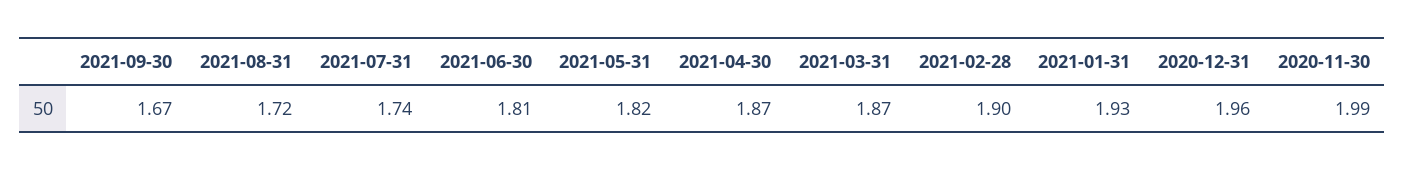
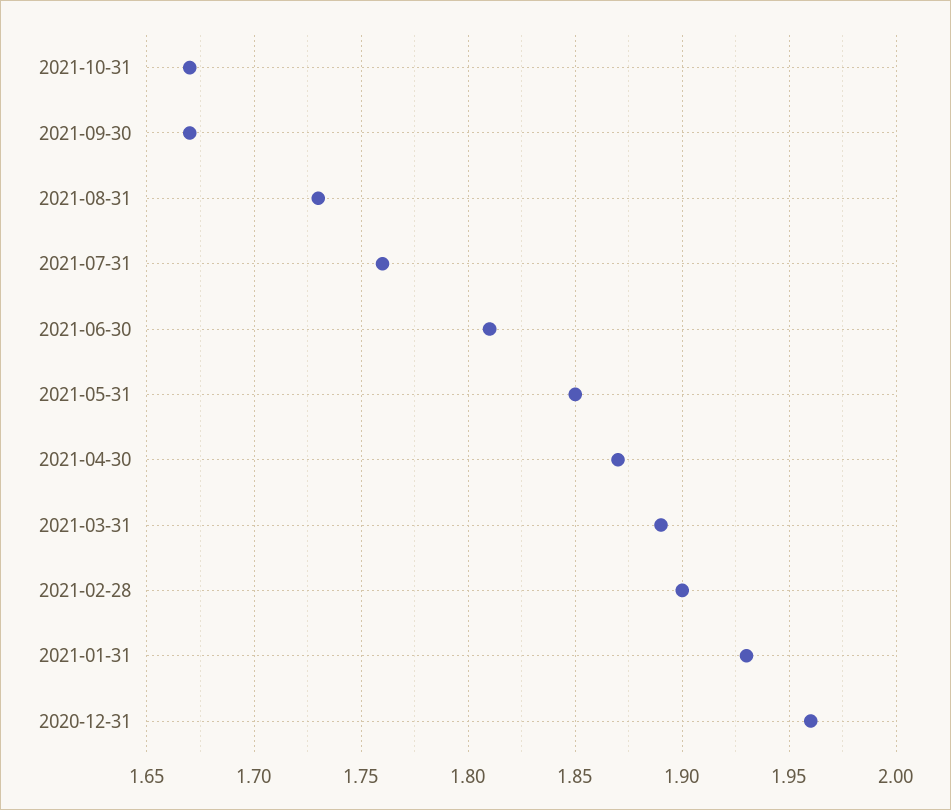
2021-08-31: 1.72 -> 1.73
2021-07-31: 1.74 -> 1.76
2021-05-31: 1.82 -> 1.85
2021-03-31: 1.87 -> 1.89
2020-11-30: 1.99 -> none
2021-10-31: none -> 1.67

